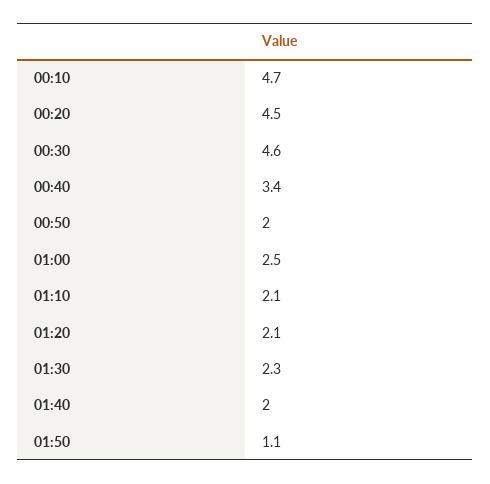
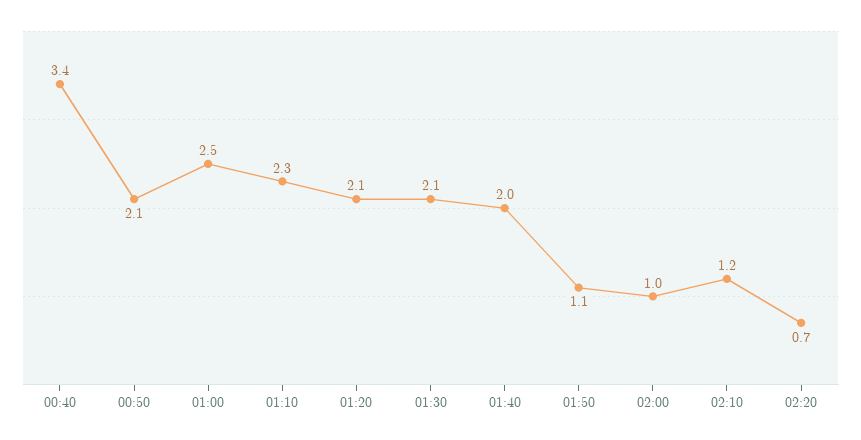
00:10: 4.7 -> none
00:20: 4.5 -> none
00:30: 4.6 -> none
00:50: 2 -> 2.1
01:10: 2.1 -> 2.3
01:30: 2.3 -> 2.1
02:00: none -> 1
02:10: none -> 1.2
02:20: none -> 0.7

